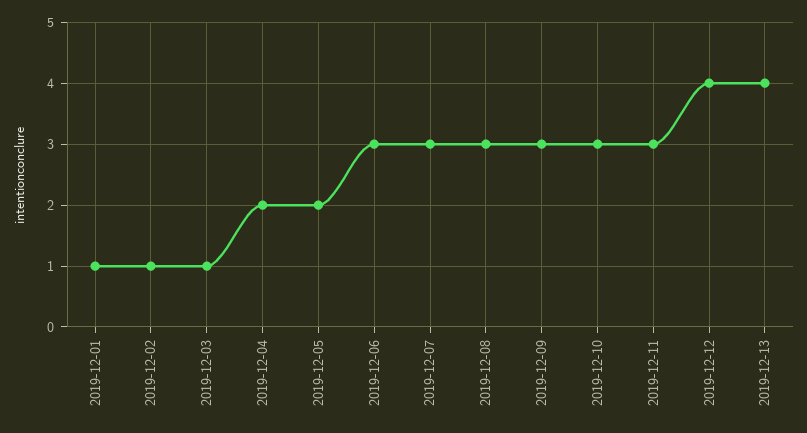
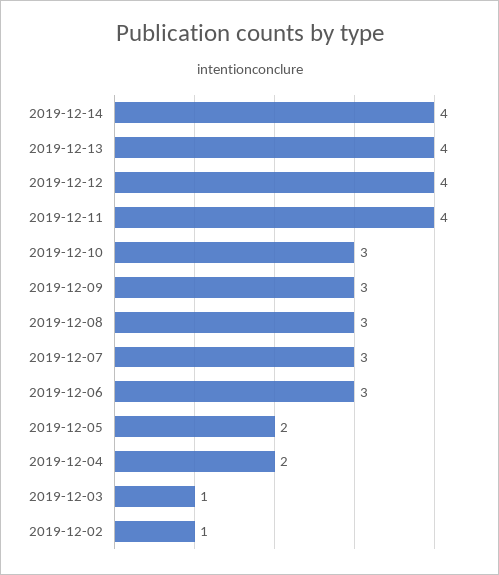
2019-12-01: 1 -> none
2019-12-11: 3 -> 4
2019-12-14: none -> 4

